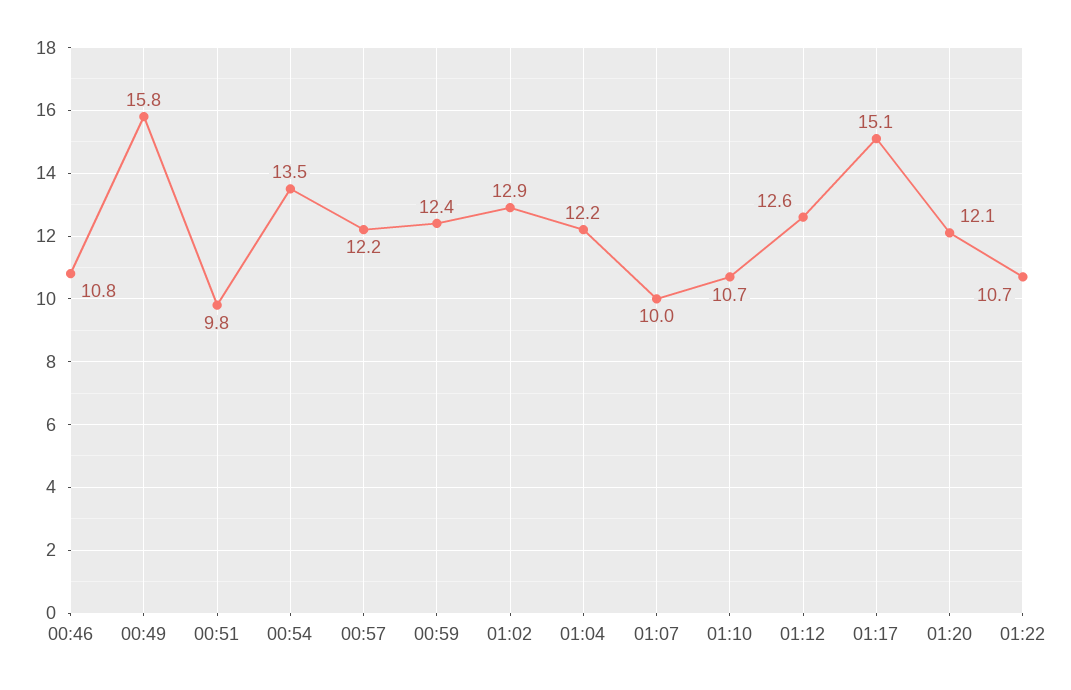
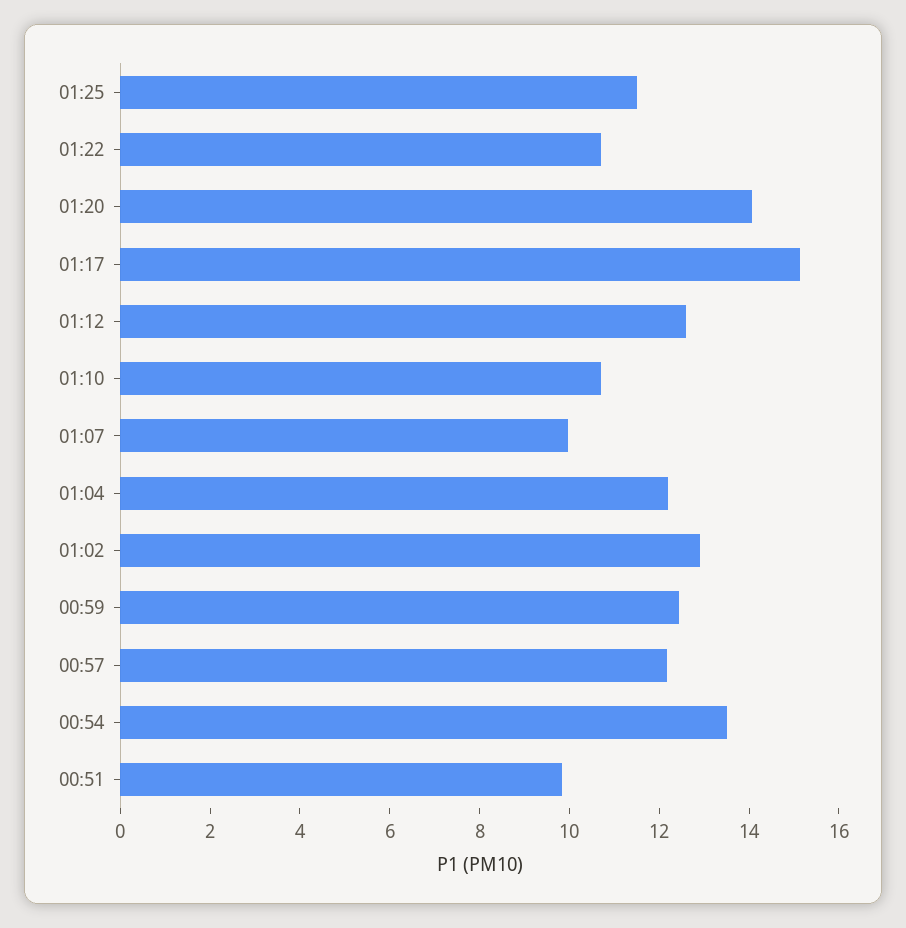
00:46: 10.8 -> none
00:49: 15.8 -> none
01:20: 12.1 -> 14
01:25: none -> 11.5

